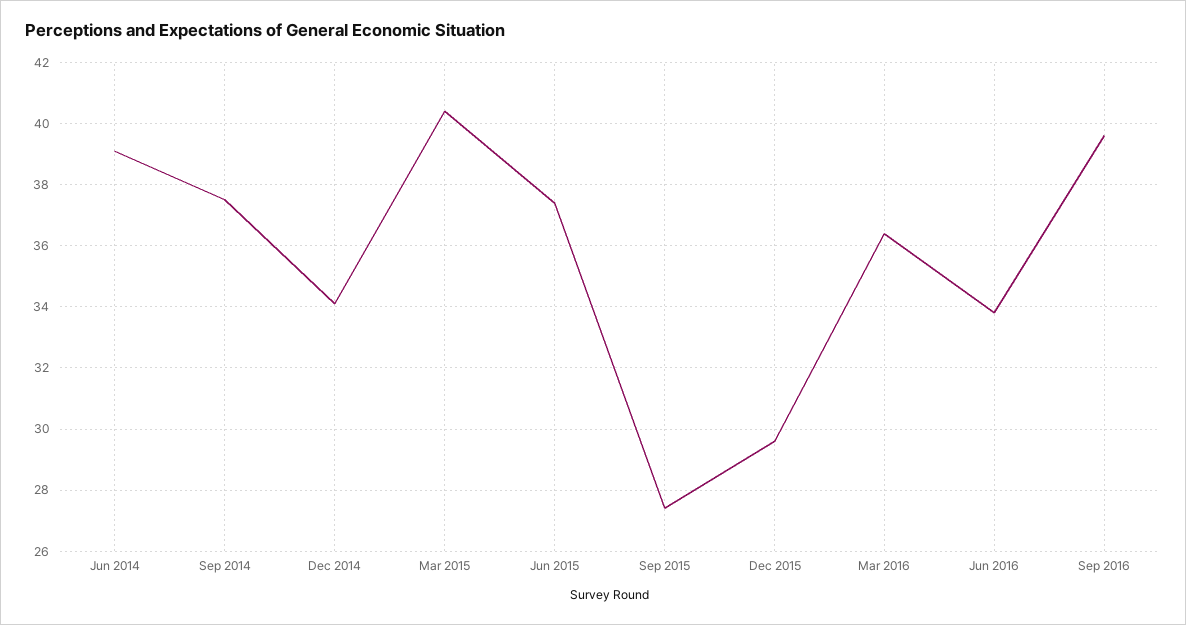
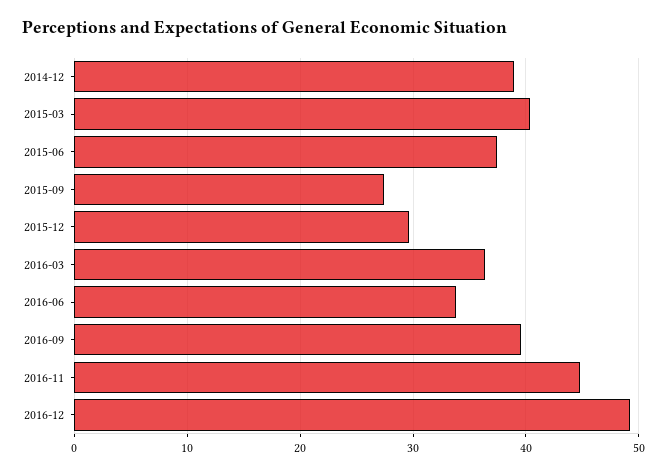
Jun 2014: 39 -> none
Sep 2014: 37.5 -> none
Dec 2014: 34 -> 39
2016-11: none -> 45
2016-12: none -> 49

